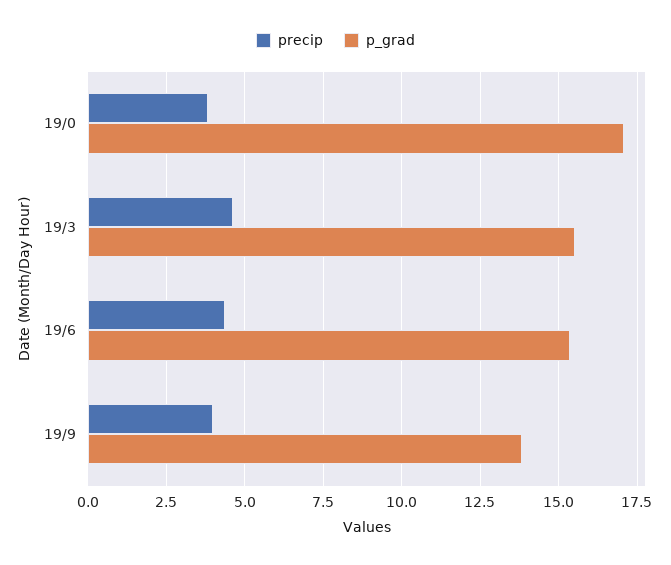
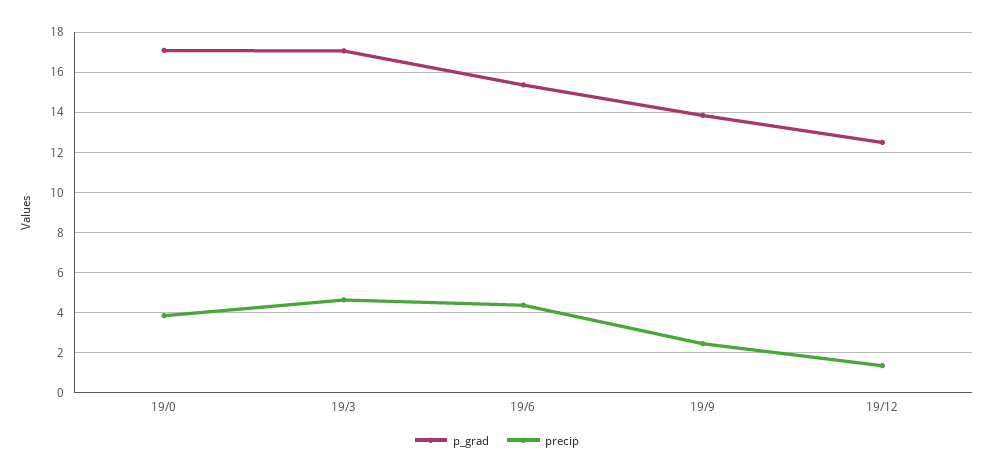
p_grad, 19/3: 15.5 -> 17
precip, 19/9: 4 -> 2.5
p_grad, 19/12: none -> 12.5
precip, 19/12: none -> 1.5

